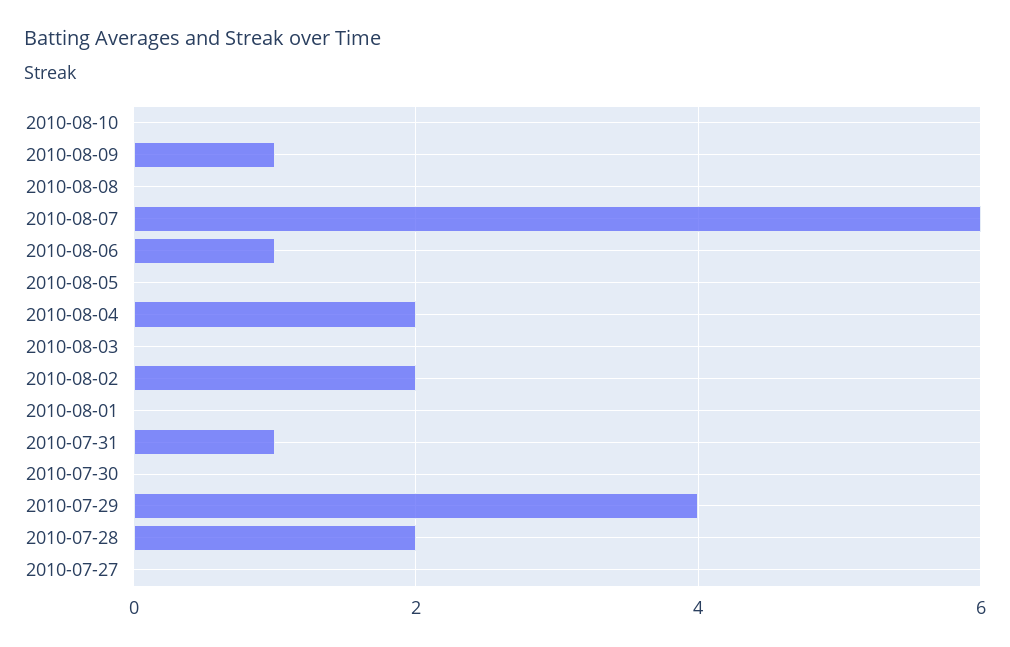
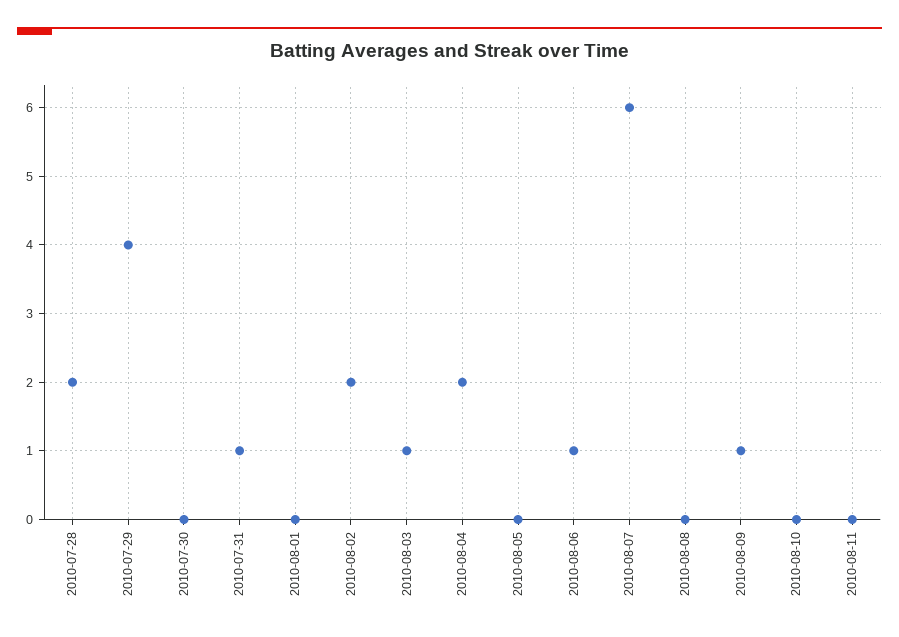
2010-08-03: 0 -> 1
2010-07-27: 0 -> none
2010-08-11: none -> 0

